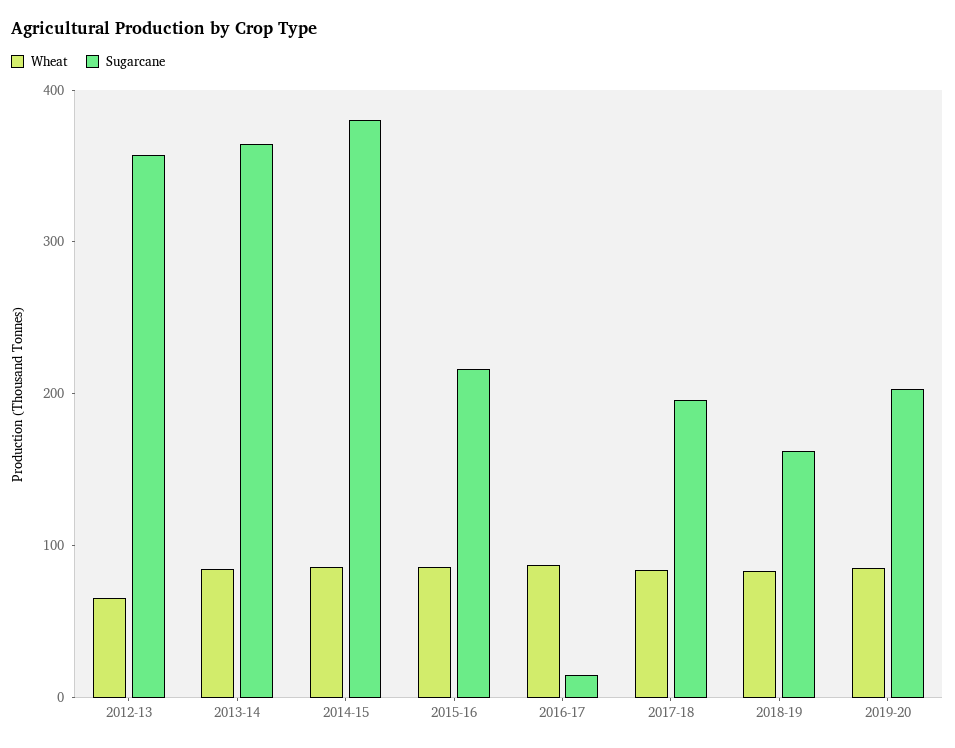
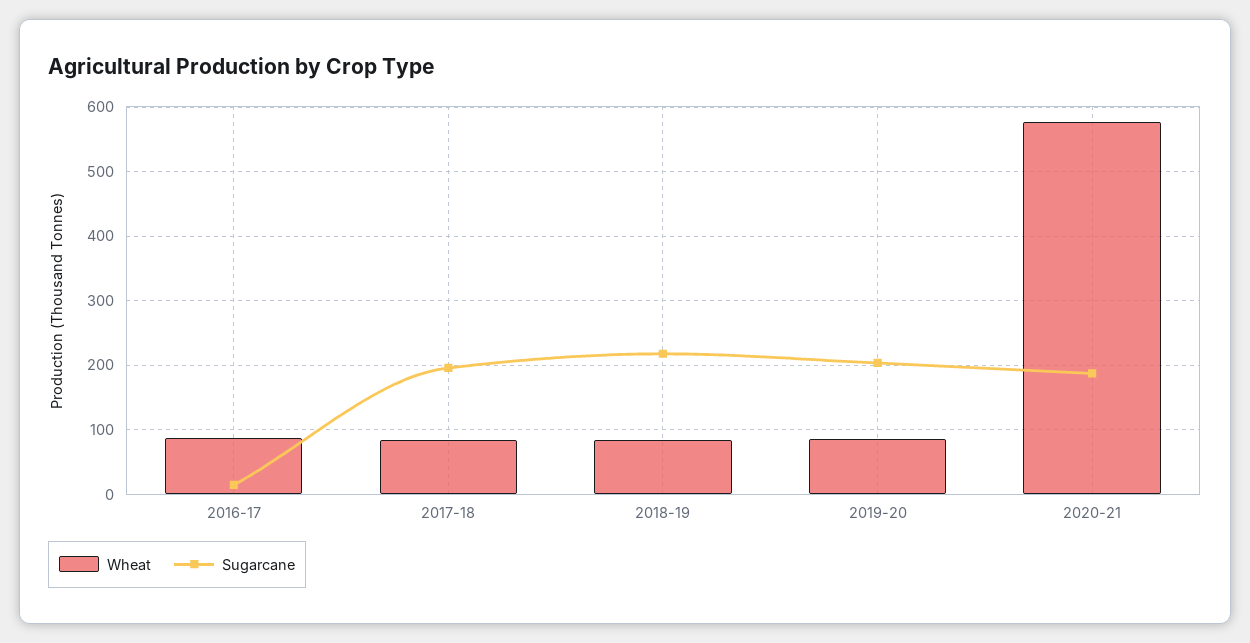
Wheat, 2012-13: 60 -> none
Sugarcane, 2012-13: 360 -> none
Wheat, 2013-14: 80 -> none
Sugarcane, 2013-14: 360 -> none
Wheat, 2014-15: 80 -> none
Sugarcane, 2014-15: 380 -> none
Wheat, 2015-16: 80 -> none
Sugarcane, 2015-16: 220 -> none
Sugarcane, 2018-19: 160 -> 220
Wheat, 2020-21: none -> 580
Sugarcane, 2020-21: none -> 190

